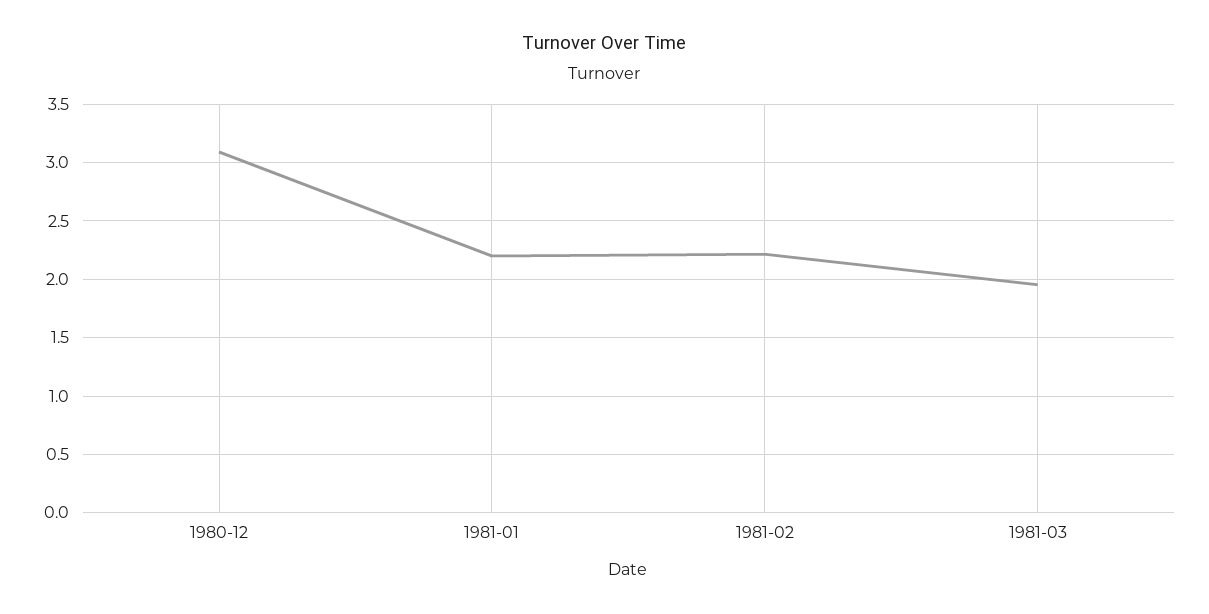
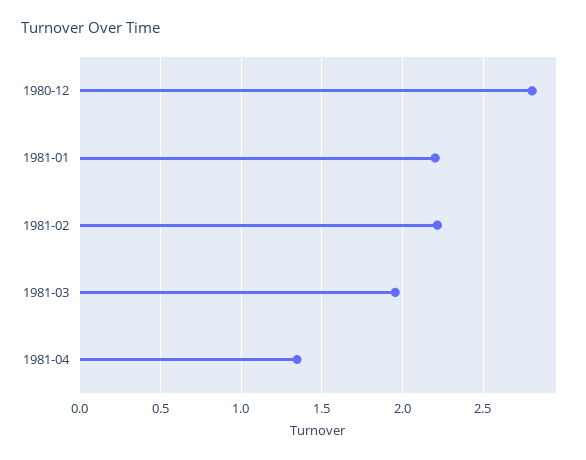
1980-12: 3.1 -> 2.8
1981-04: none -> 1.35

